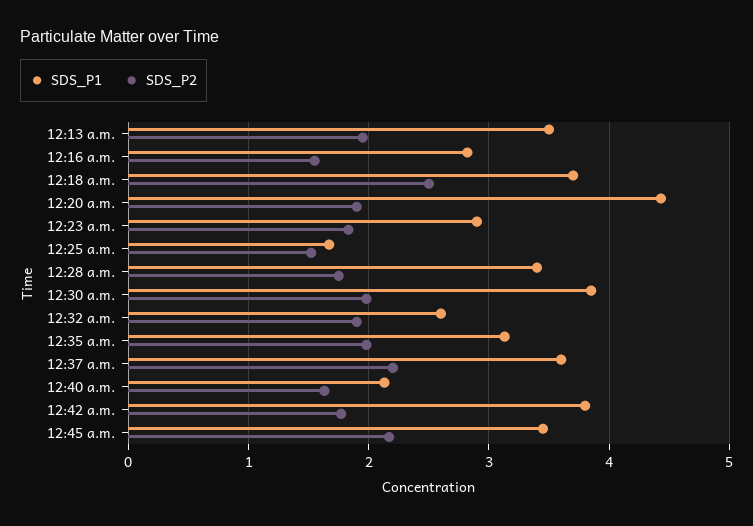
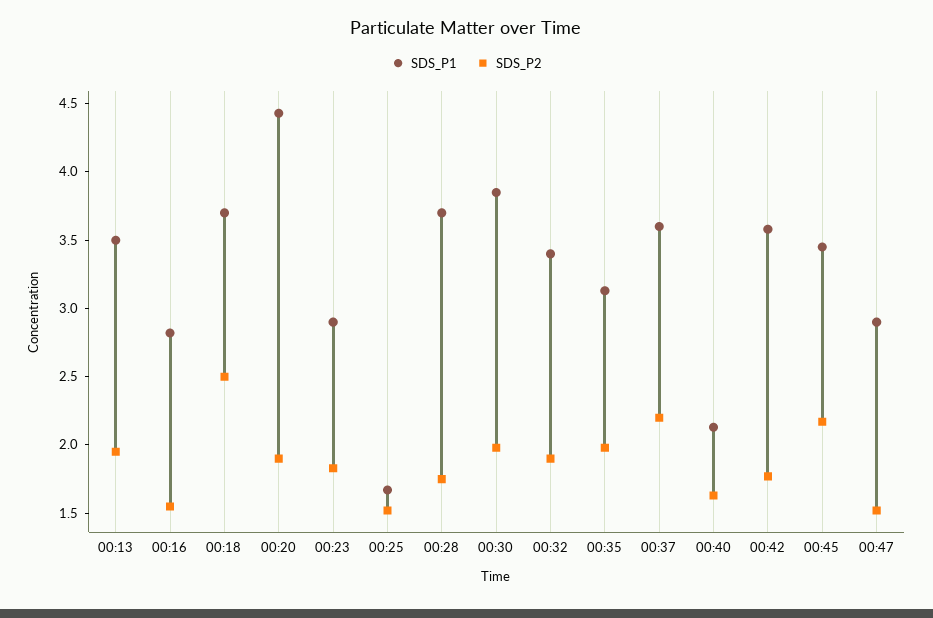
SDS_P1, 12:28 a.m.: 3.4 -> 3.7
SDS_P1, 12:32 a.m.: 2.6 -> 3.4
SDS_P1, 12:42 a.m.: 3.8 -> 3.6
SDS_P1, 00:47: none -> 2.9
SDS_P2, 00:47: none -> 1.5

